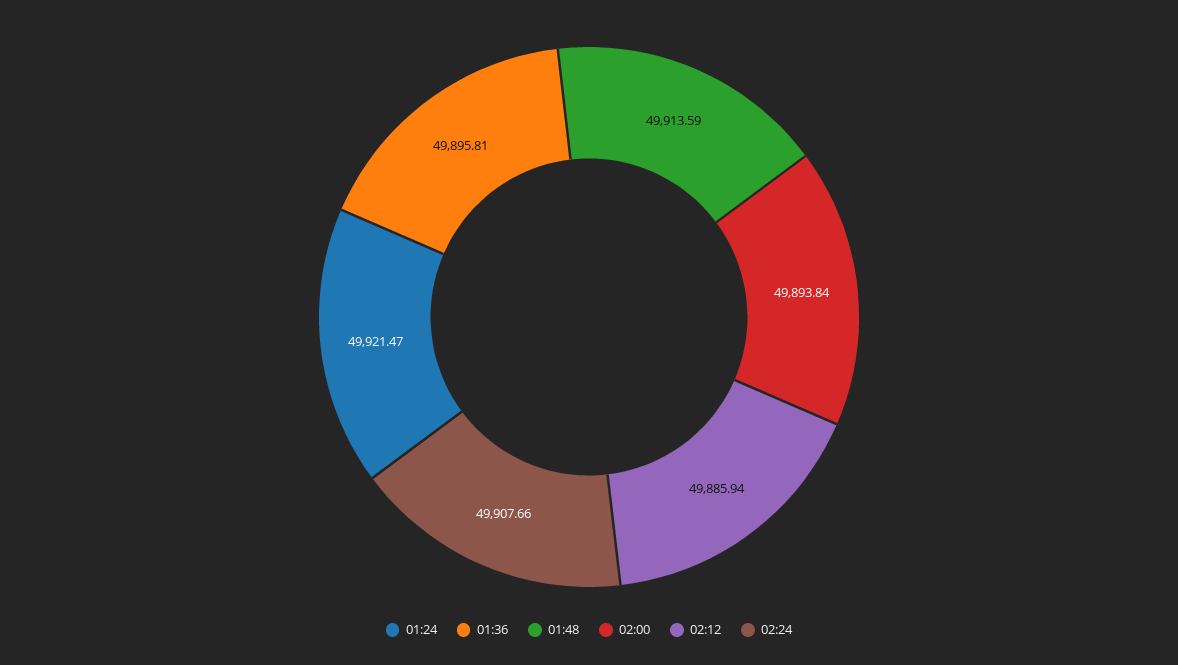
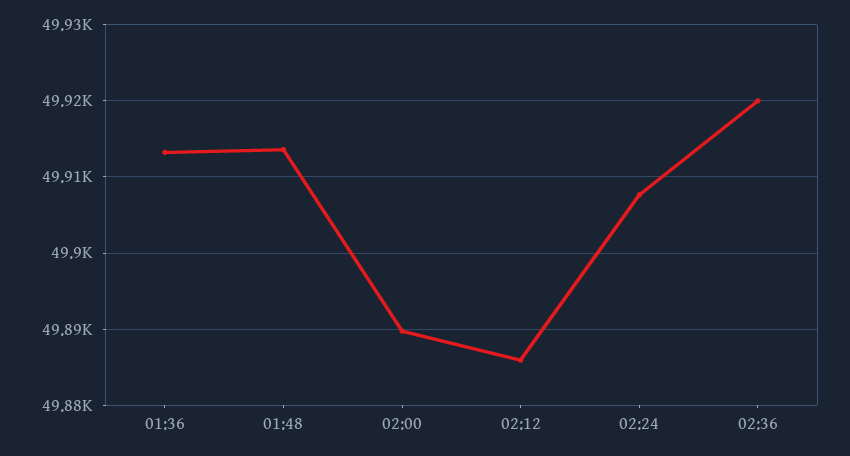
01:24: 49921.47 -> none
01:36: 49895.81 -> 49913
02:00: 49893.84 -> 49890
02:36: none -> 49920

